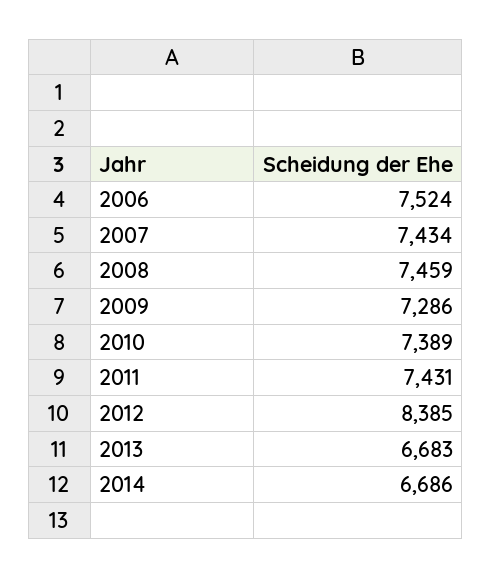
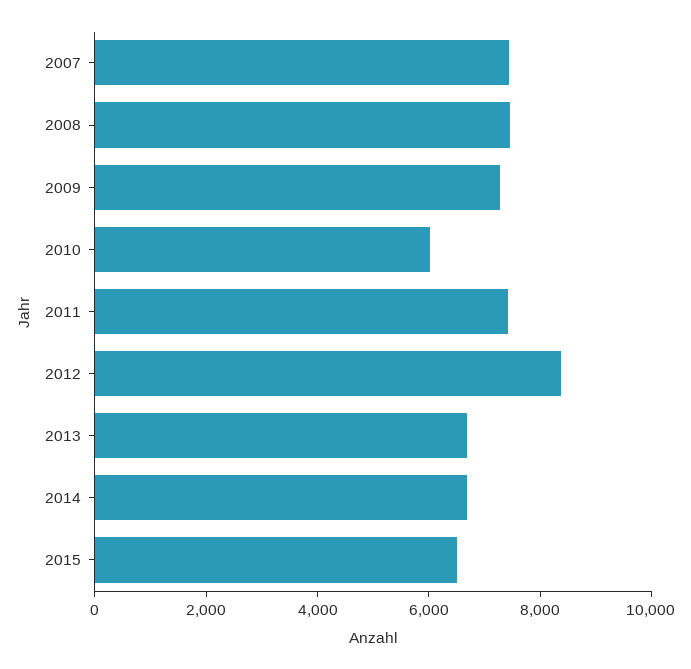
2006: 7524 -> none
2010: 7389 -> 6000
2015: none -> 6500

